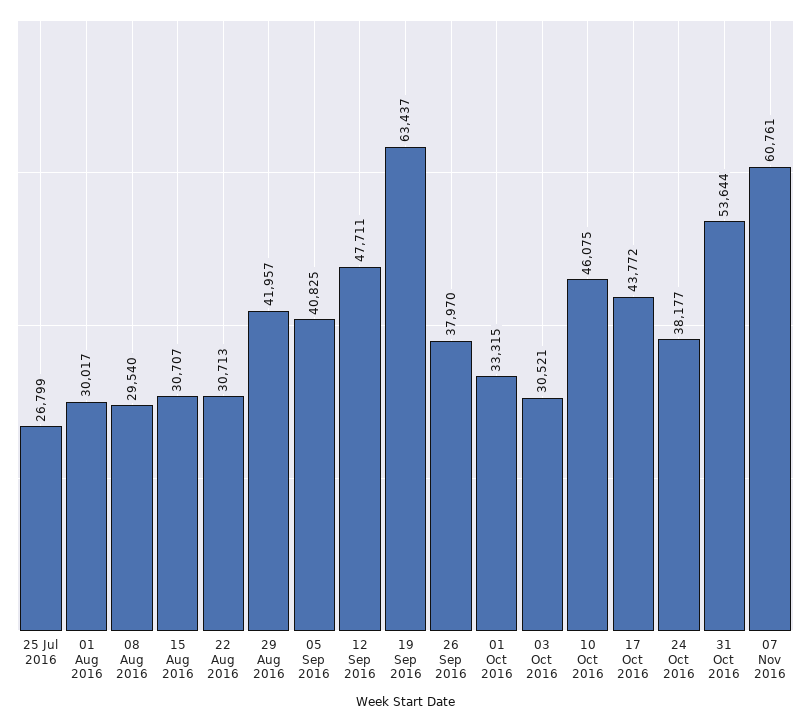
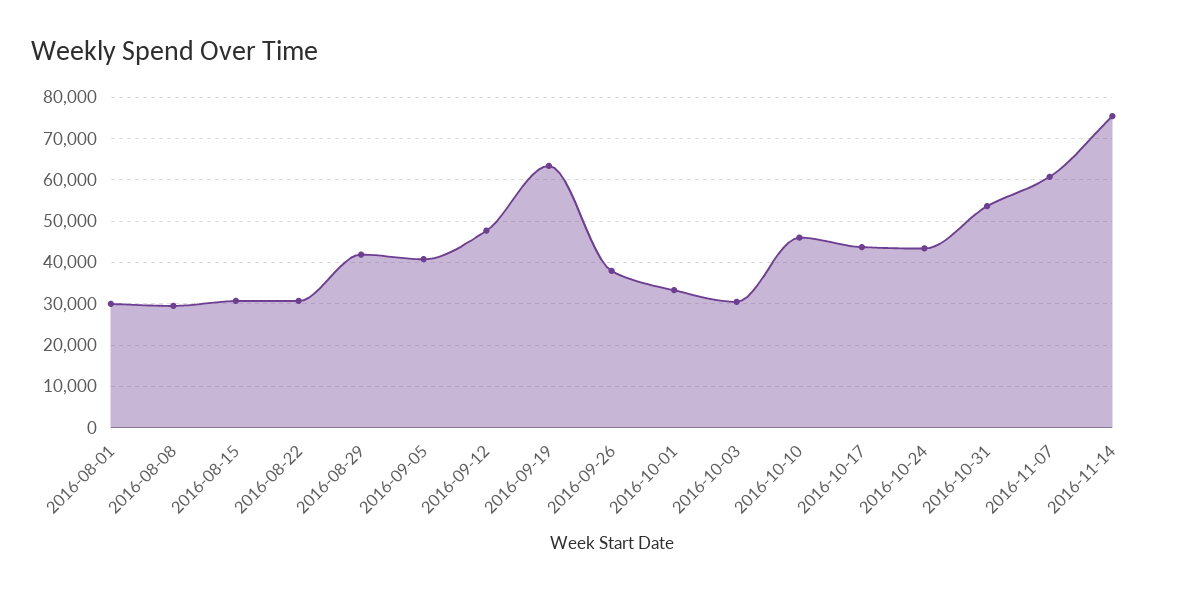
25 Jul 2016: 26799 -> none
24 Oct 2016: 38177 -> 44000
2016-11-14: none -> 76000

